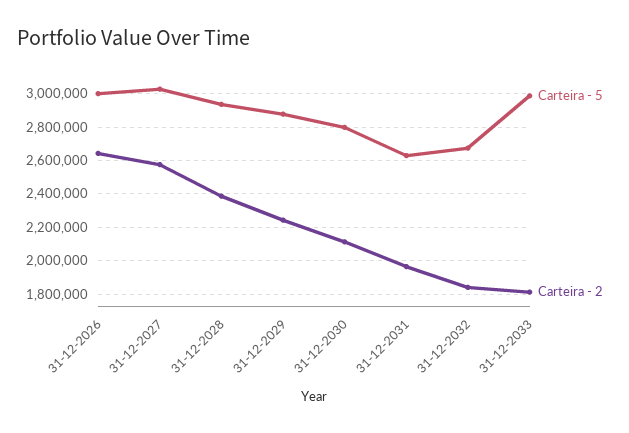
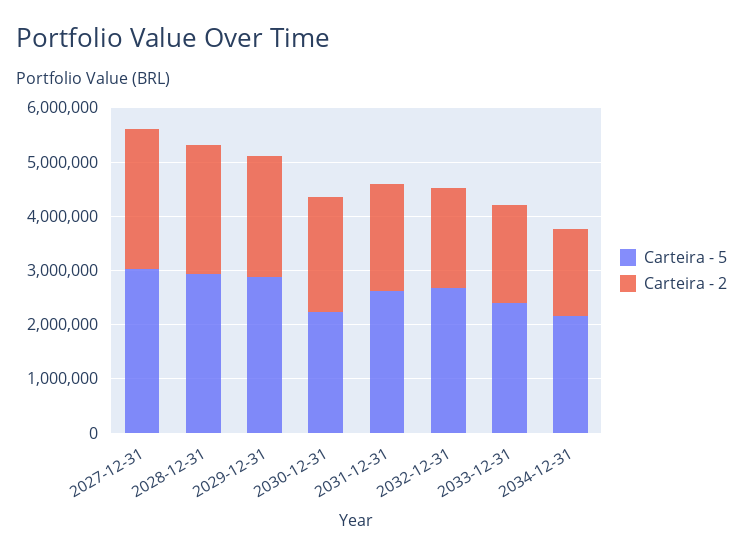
Carteira - 5, 31-12-2026: 3000000 -> none
Carteira - 2, 31-12-2026: 2650000 -> none
Carteira - 5, 31-12-2030: 2800000 -> 2200000
Carteira - 5, 31-12-2033: 3000000 -> 2400000
Carteira - 5, 2034-12-31: none -> 2200000
Carteira - 2, 2034-12-31: none -> 1600000

